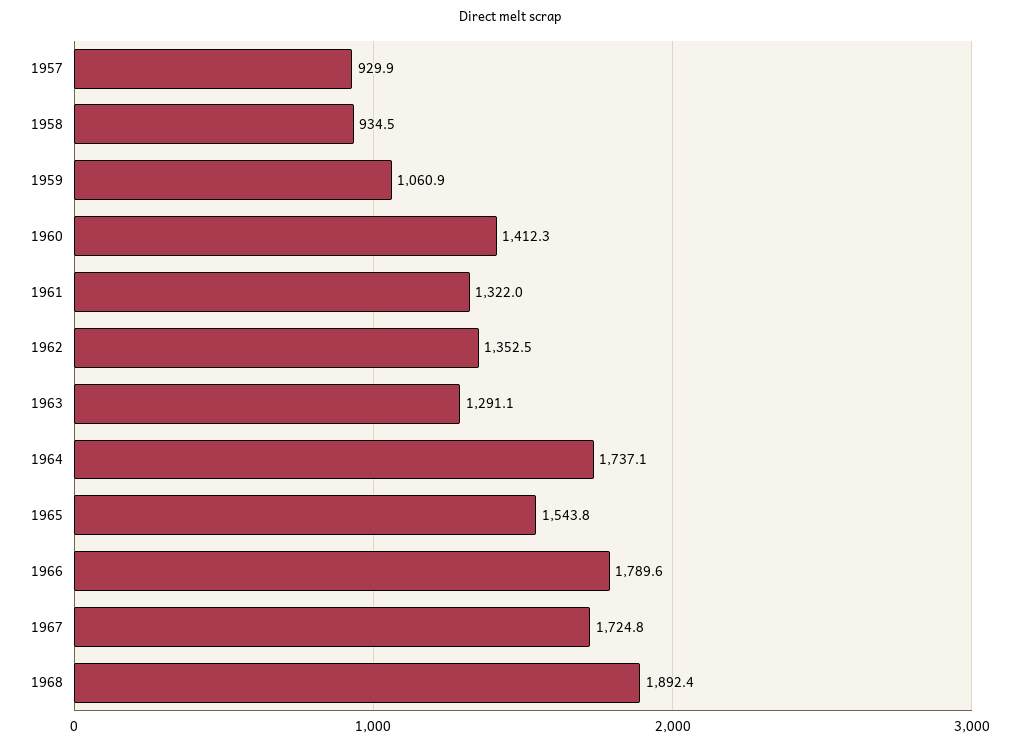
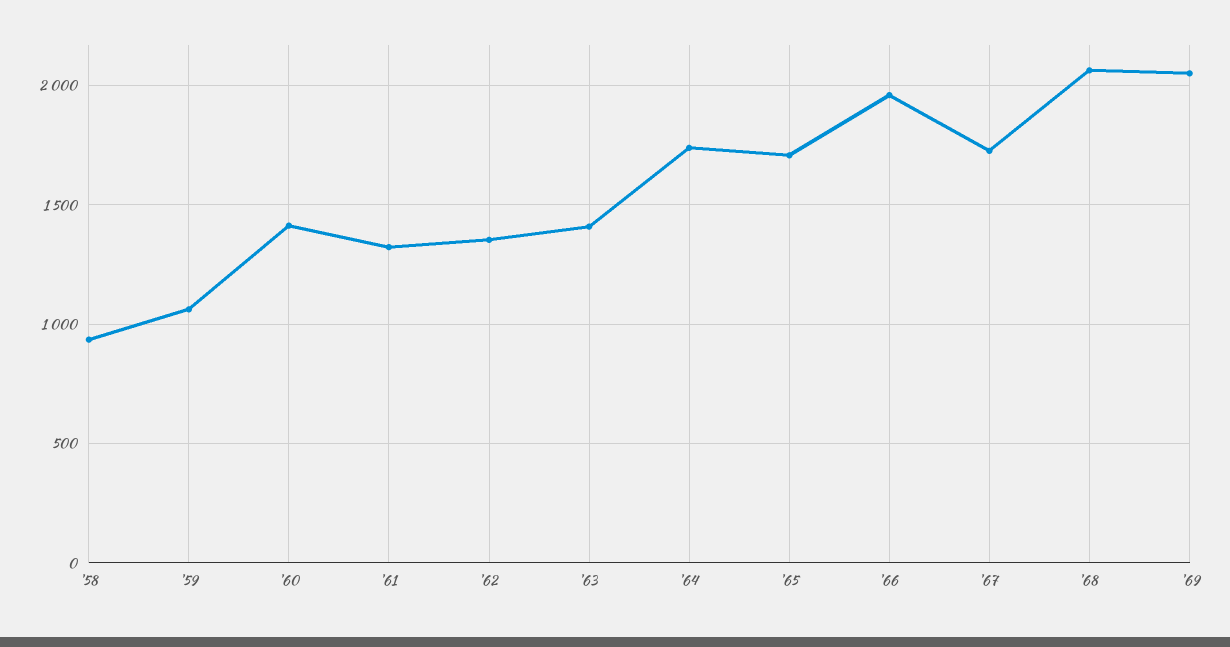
1957: 929.9 -> none
1963: 1291.1 -> 1400
1965: 1543.8 -> 1700
1966: 1789.6 -> 1950
1968: 1892.4 -> 2050
'69: none -> 2050

